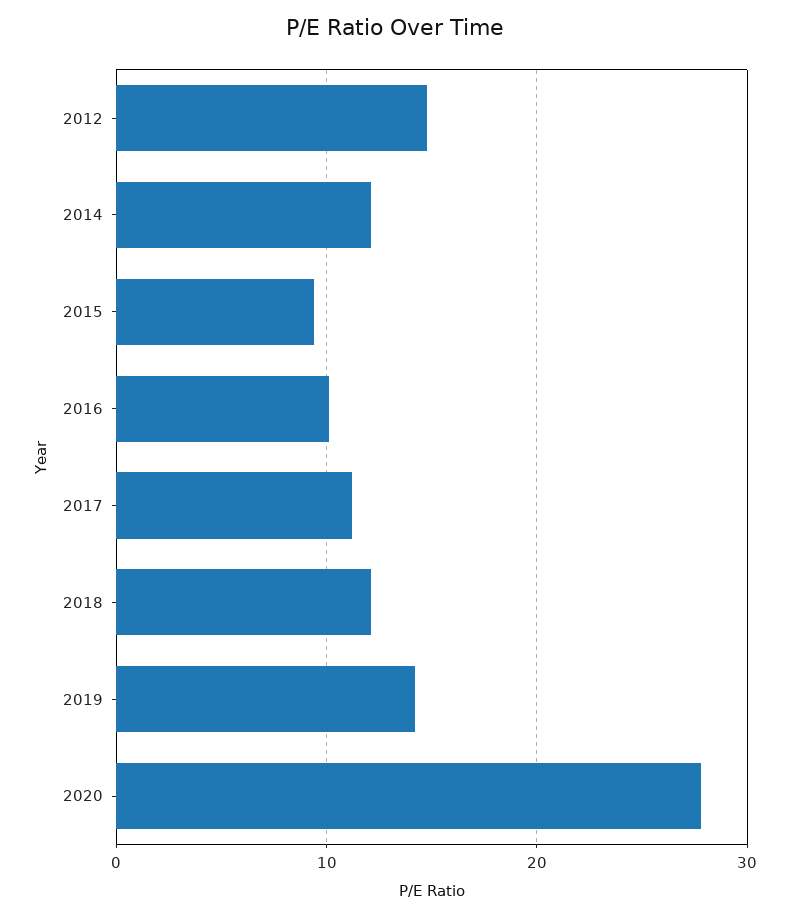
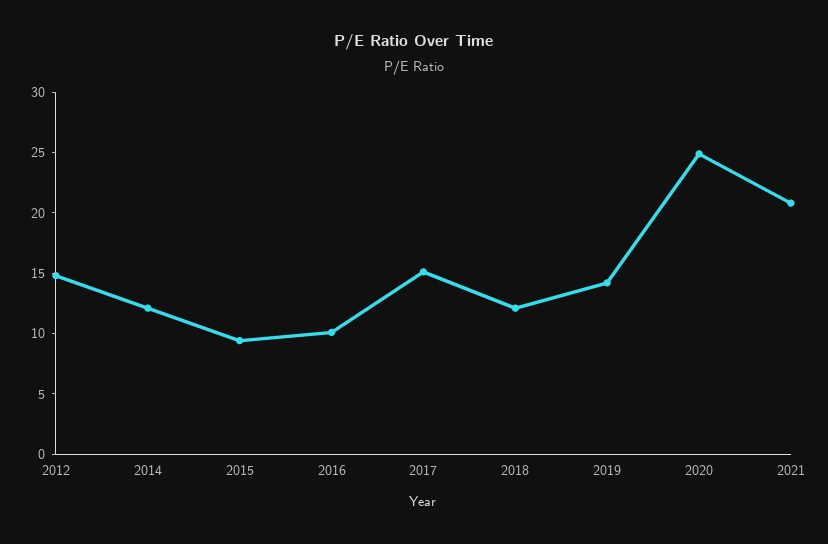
2017: 11 -> 15
2020: 28 -> 25
2021: none -> 21

